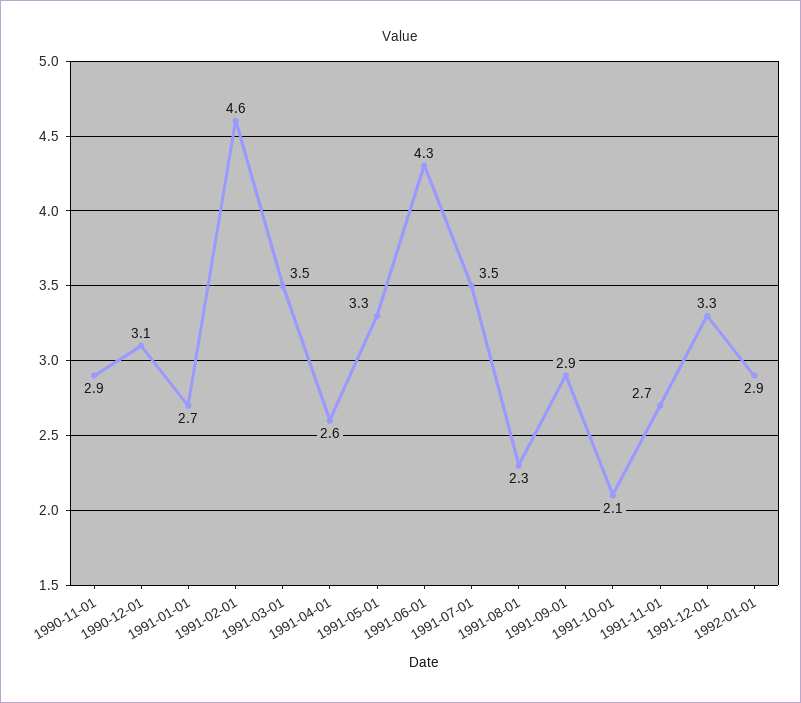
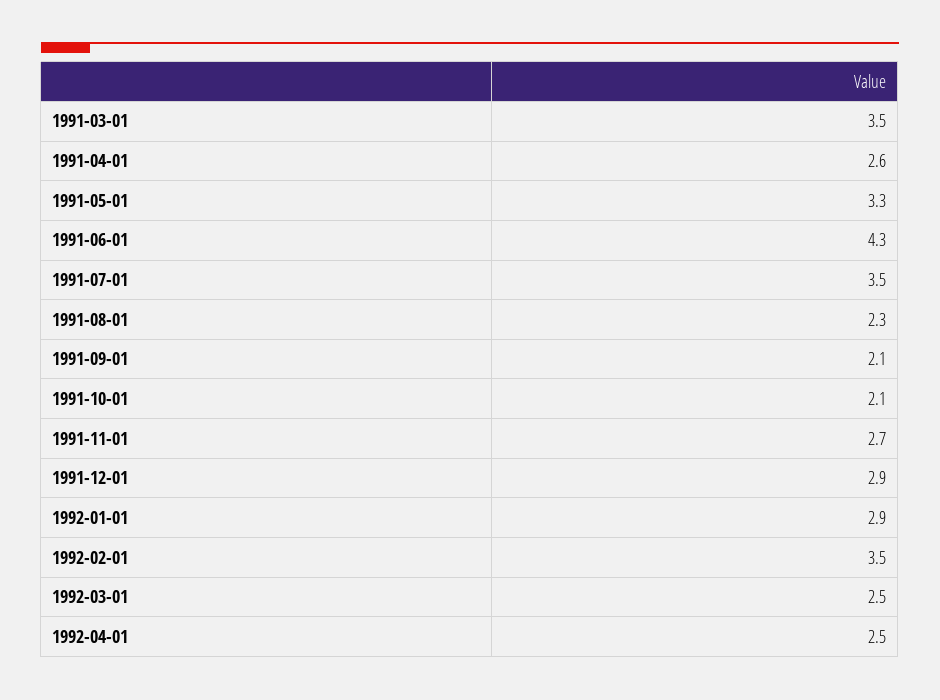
1990-11-01: 2.9 -> none
1990-12-01: 3.1 -> none
1991-01-01: 2.7 -> none
1991-02-01: 4.6 -> none
1991-09-01: 2.9 -> 2.1
1991-12-01: 3.3 -> 2.9
1992-02-01: none -> 3.5
1992-03-01: none -> 2.5
1992-04-01: none -> 2.5

